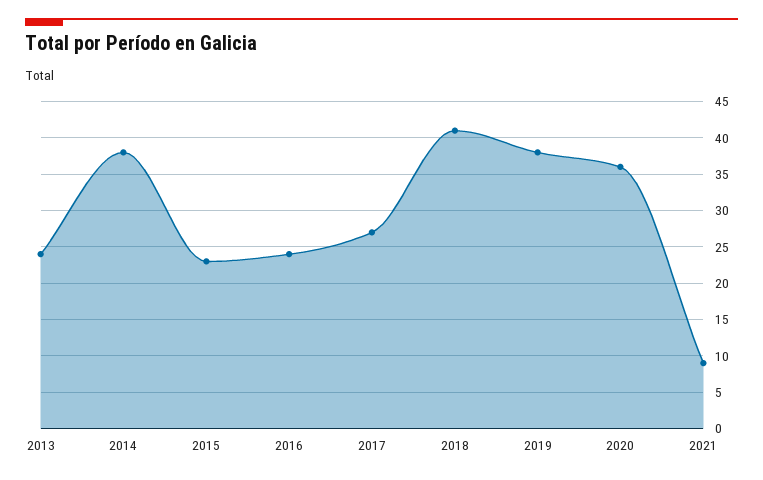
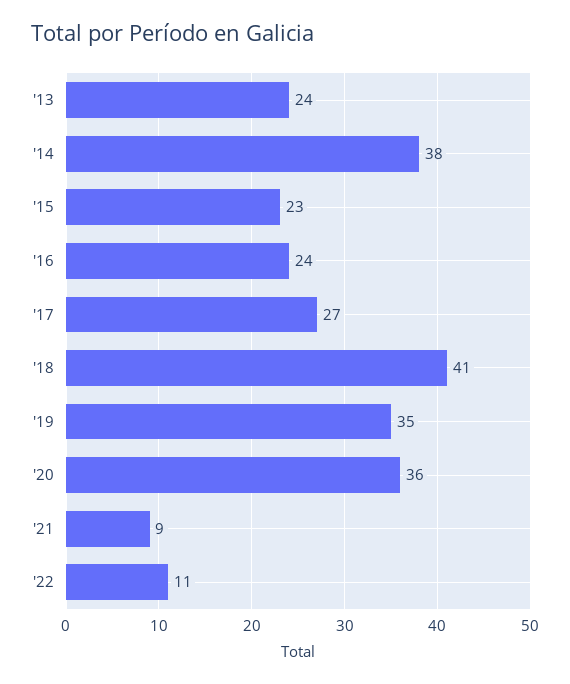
2019: 38 -> 35
'22: none -> 11

